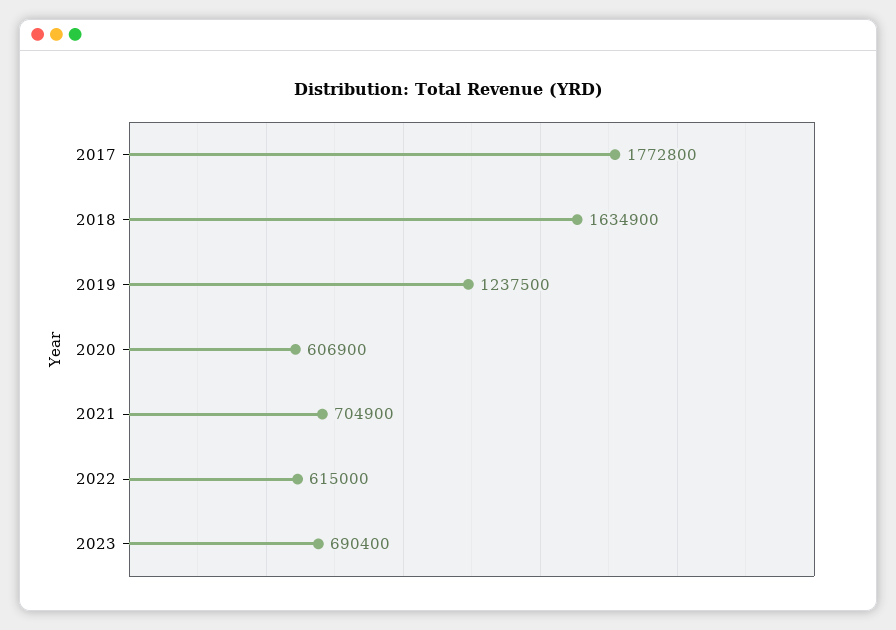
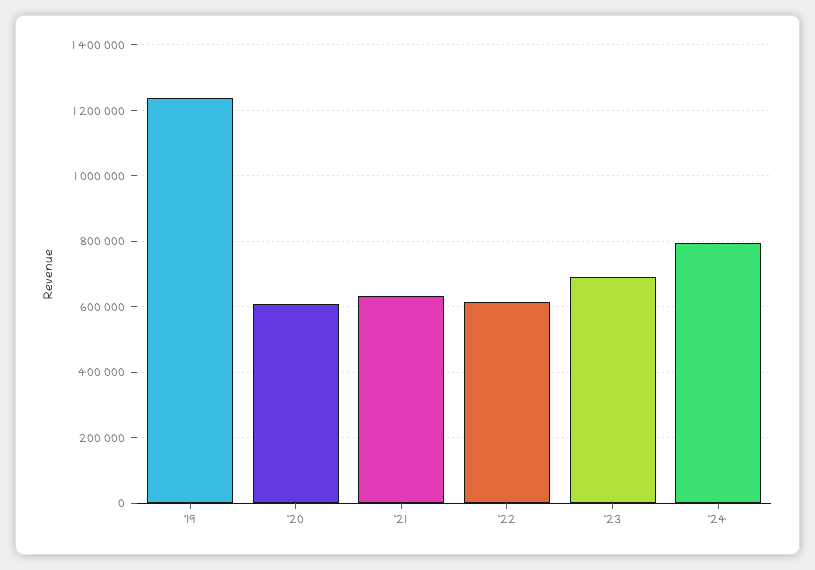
2017: 1772800 -> none
2018: 1634900 -> none
2021: 704900 -> 640000
'24: none -> 800000

